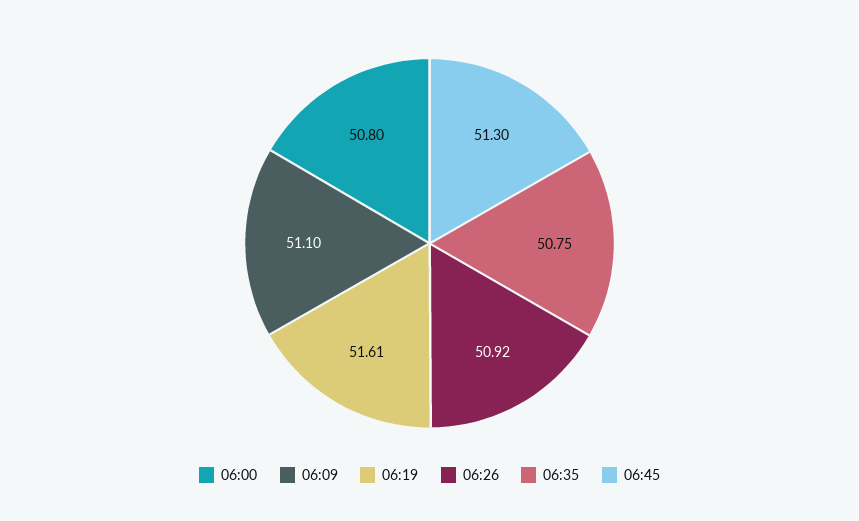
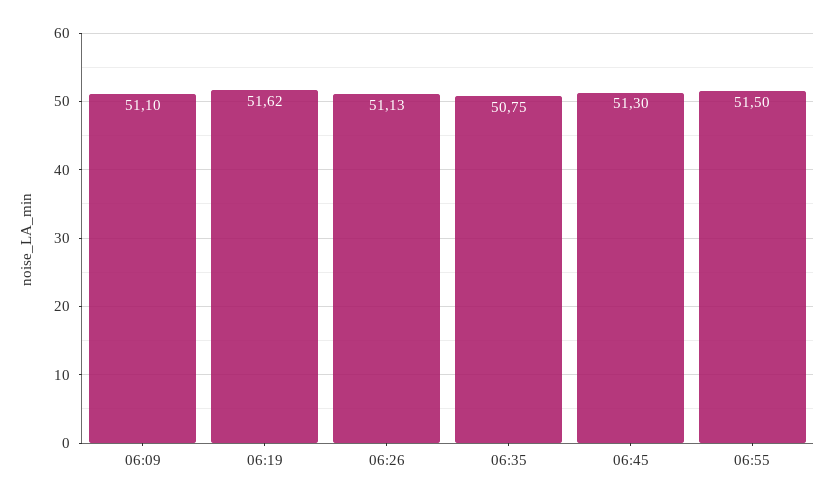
06:00: 50.8 -> none
06:19: 51.61 -> 51.62
06:26: 50.92 -> 51.13
06:55: none -> 51.5

